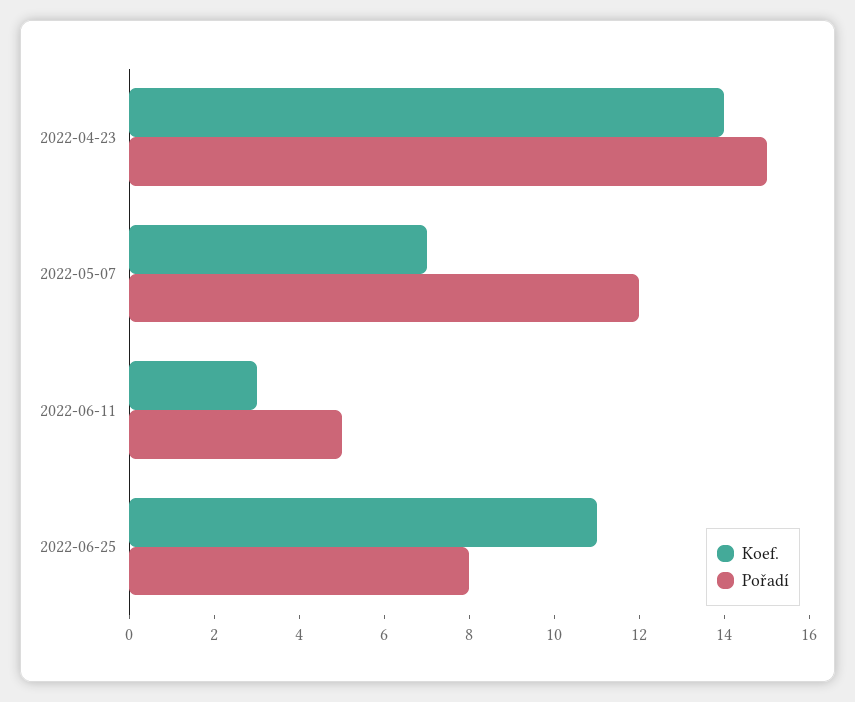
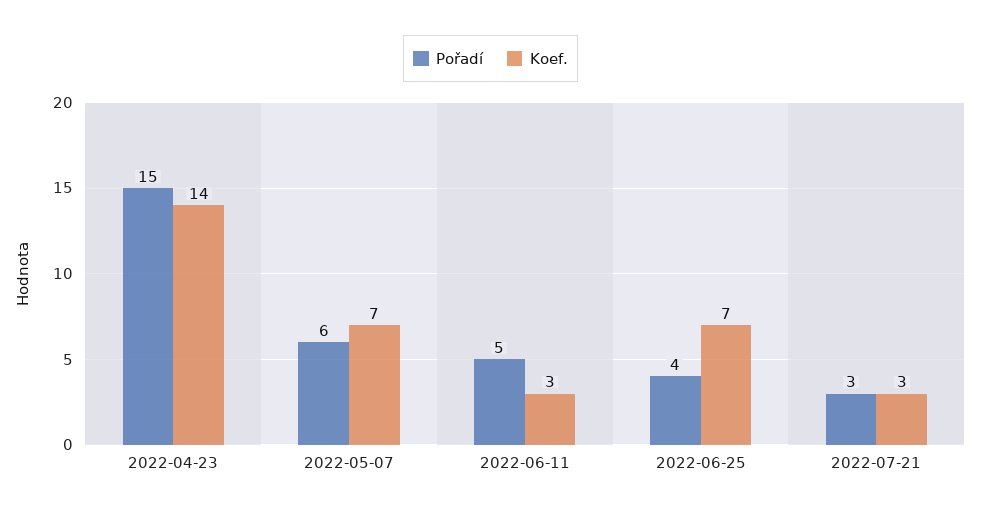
Pořadí, 2022-05-07: 12 -> 6
Koef., 2022-06-25: 11 -> 7
Pořadí, 2022-06-25: 8 -> 4
Pořadí, 2022-07-21: none -> 3
Koef., 2022-07-21: none -> 3

